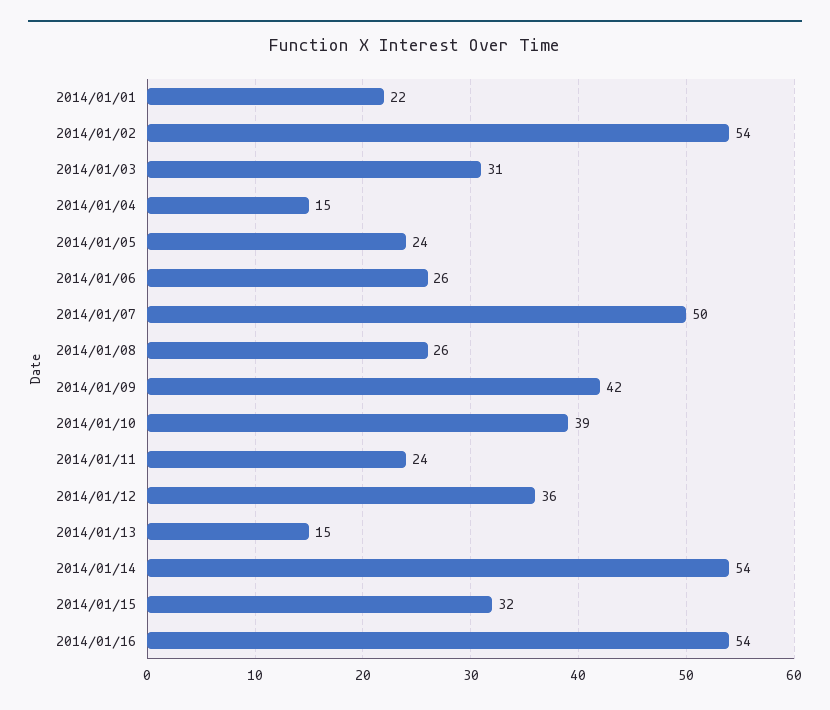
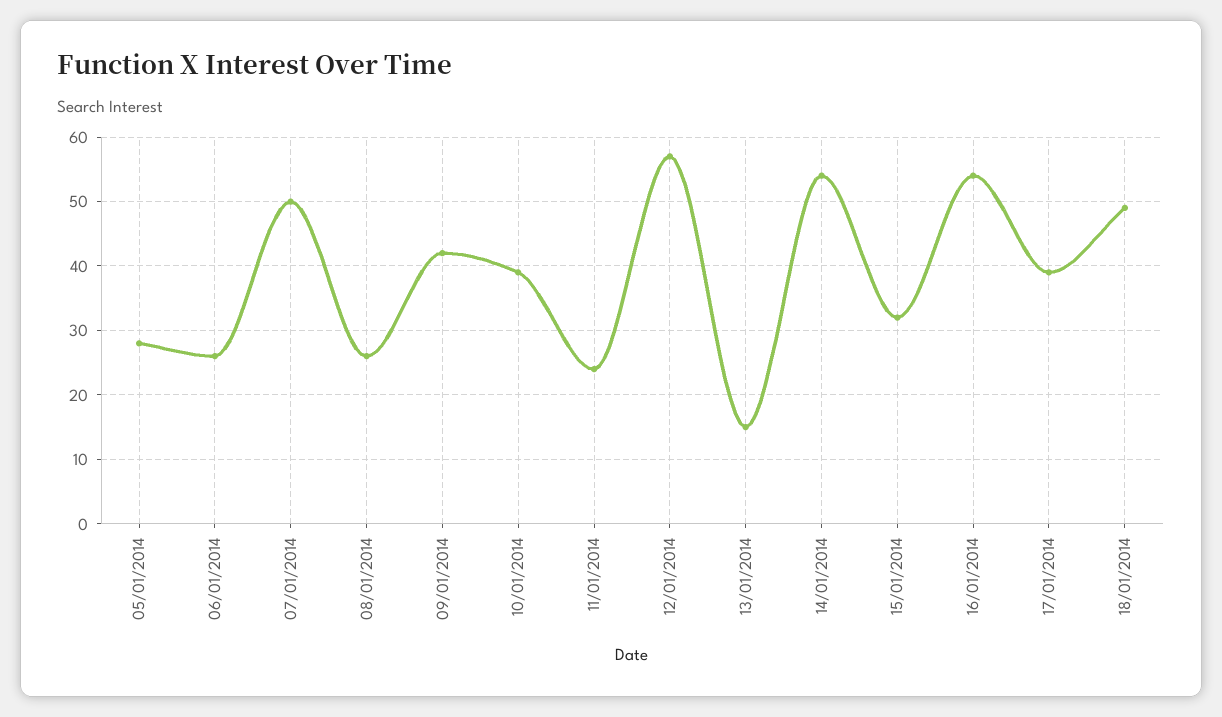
2014/01/01: 22 -> none
2014/01/02: 54 -> none
2014/01/03: 31 -> none
2014/01/04: 15 -> none
2014/01/05: 24 -> 28
2014/01/12: 36 -> 57
17/01/2014: none -> 39
18/01/2014: none -> 49

